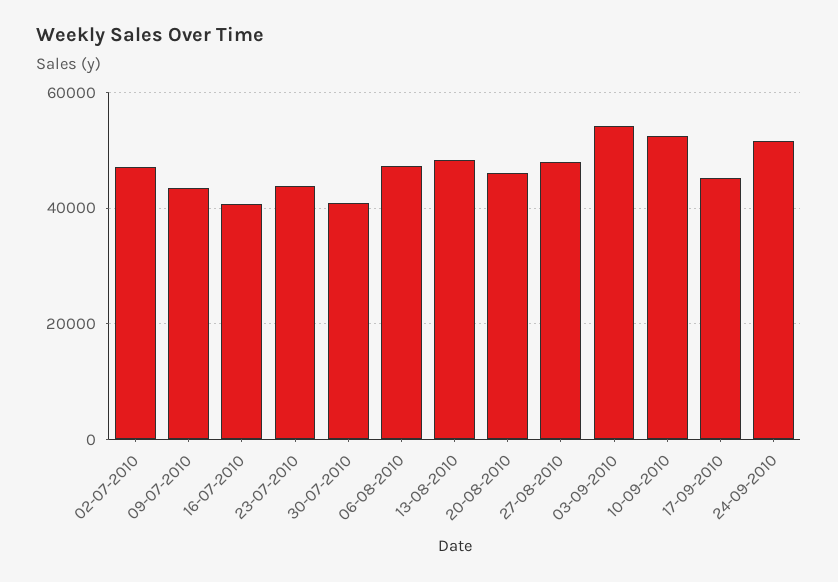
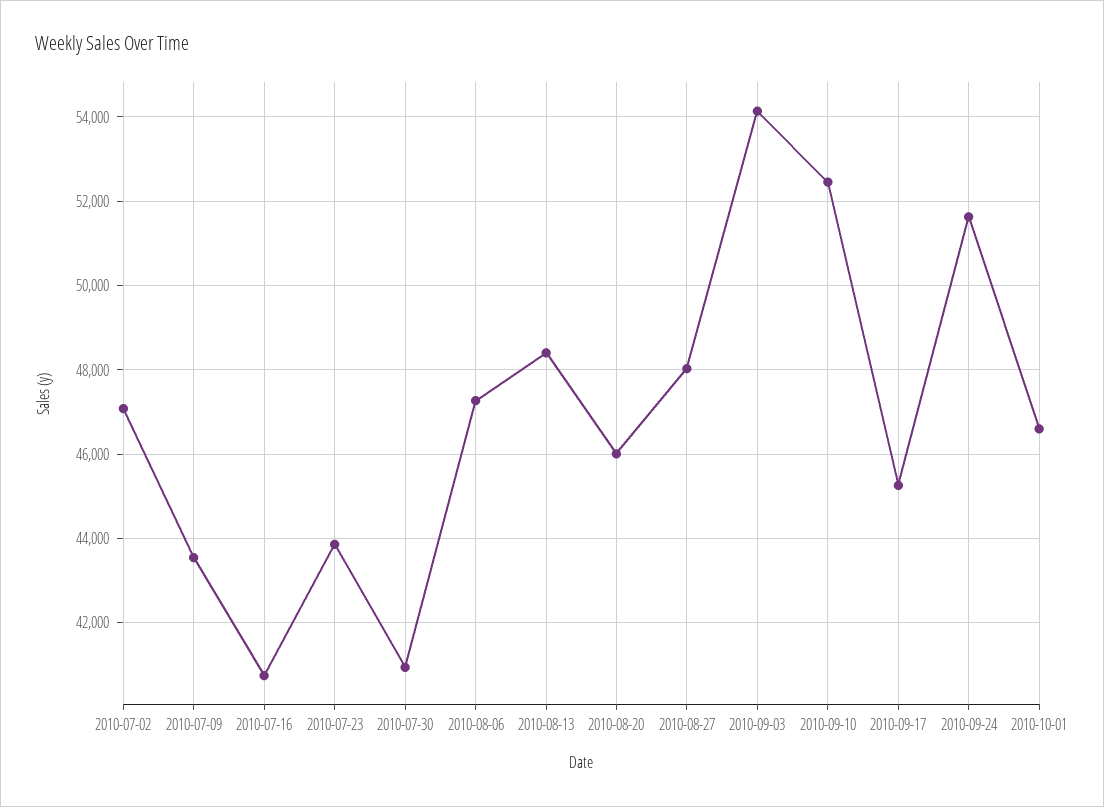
2010-10-01: none -> 46600

